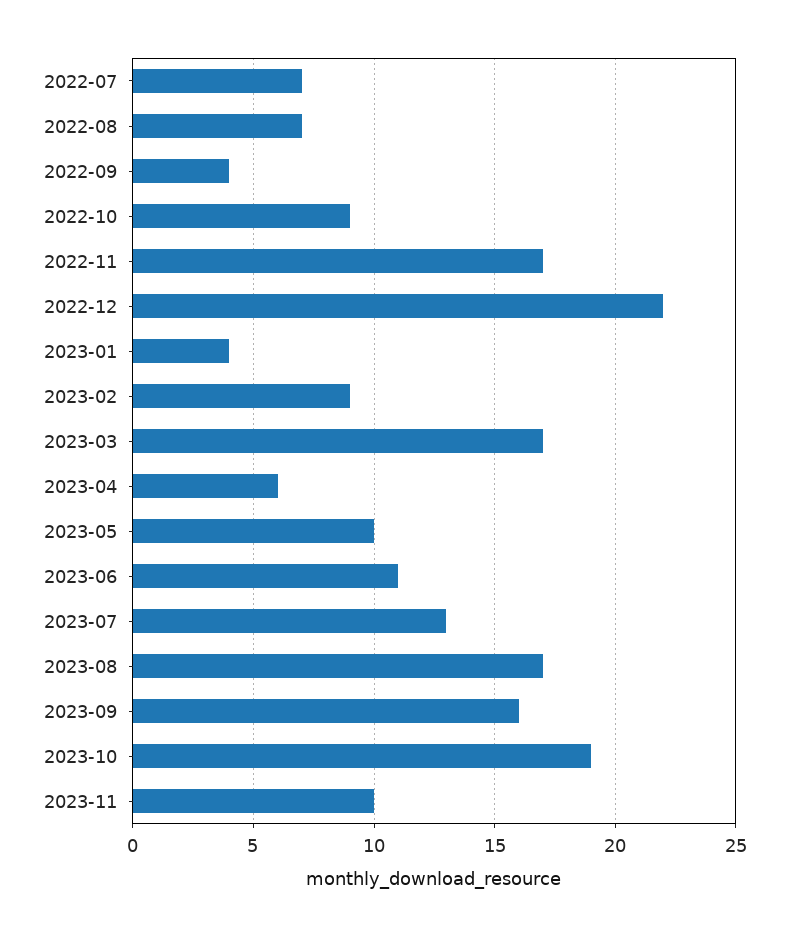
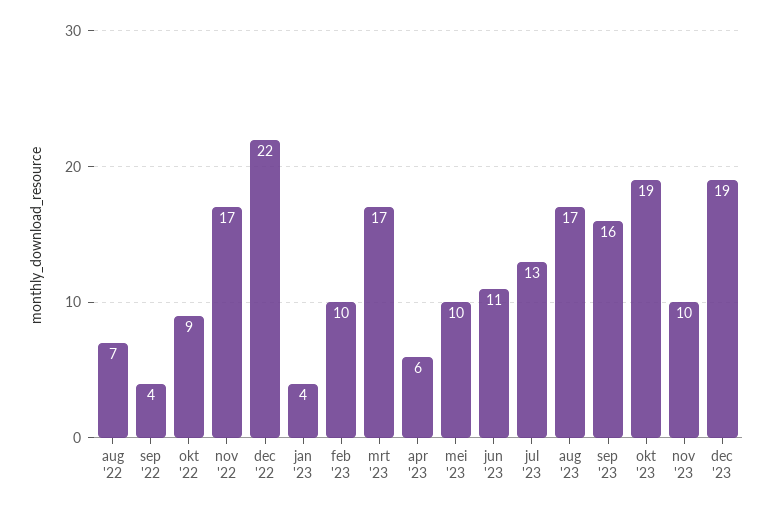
2022-07: 7 -> none
2023-02: 9 -> 10
dec '23: none -> 19

